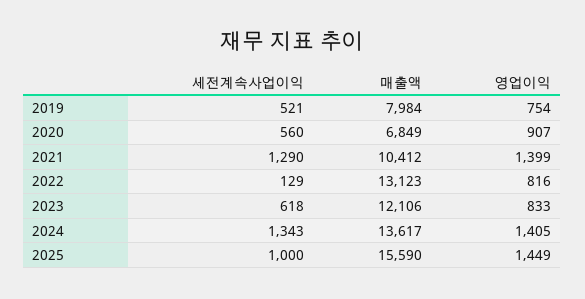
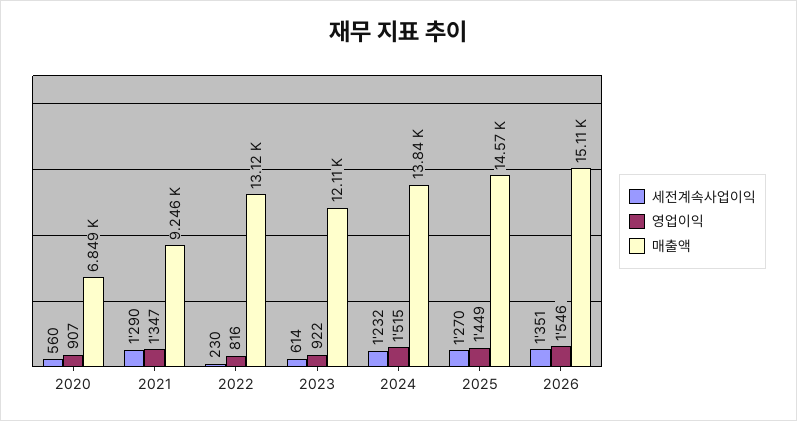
세전계속사업이익, 2019: 521 -> none
매출액, 2019: 7984 -> none
영업이익, 2019: 754 -> none
매출액, 2021: 10412 -> 9246
영업이익, 2021: 1399 -> 1347
세전계속사업이익, 2022: 129 -> 230
세전계속사업이익, 2023: 618 -> 614
영업이익, 2023: 833 -> 922
세전계속사업이익, 2024: 1343 -> 1232
매출액, 2024: 13617 -> 13840
영업이익, 2024: 1405 -> 1515
세전계속사업이익, 2025: 1000 -> 1270
매출액, 2025: 15590 -> 14570
세전계속사업이익, 2026: none -> 1351
영업이익, 2026: none -> 1546
매출액, 2026: none -> 15110

